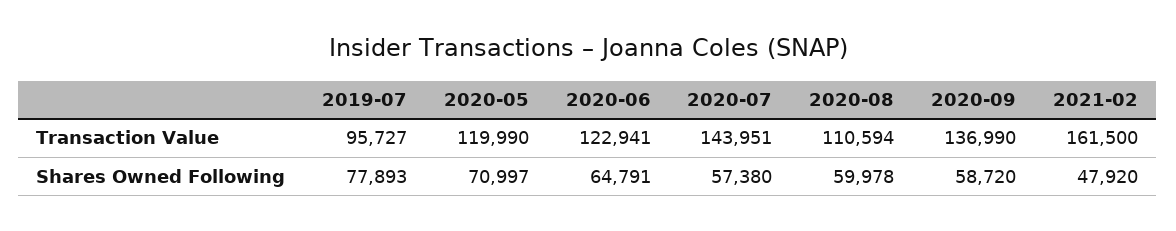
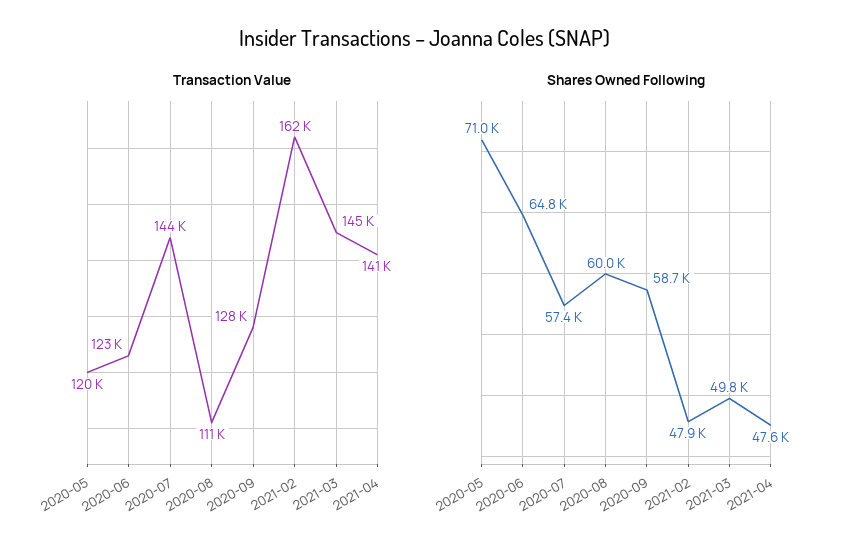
Transaction Value, 2019-07: 95727 -> none
Transaction Value, 2020-09: 136990 -> 128000
Shares Owned Following, 2019-07: 77893 -> none
Transaction Value, 2021-03: none -> 145000
Transaction Value, 2021-04: none -> 141000
Shares Owned Following, 2021-03: none -> 49800
Shares Owned Following, 2021-04: none -> 47600

